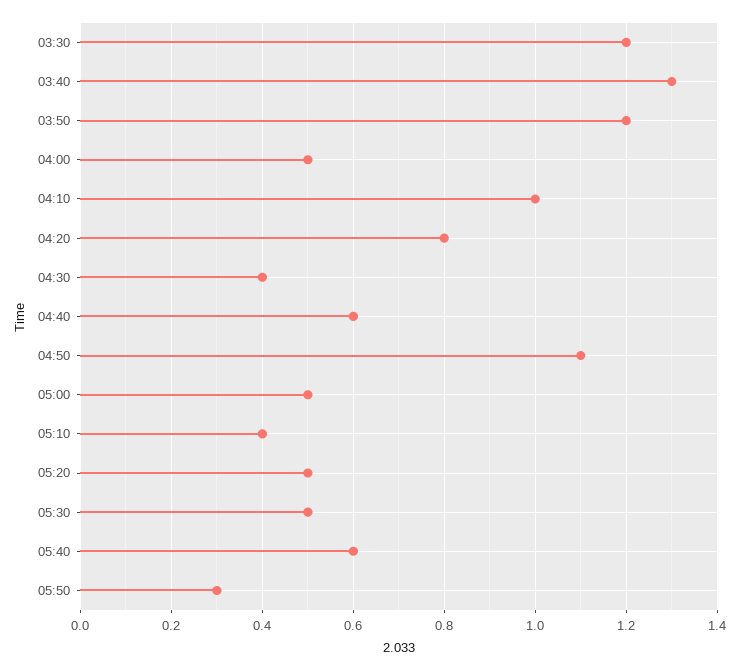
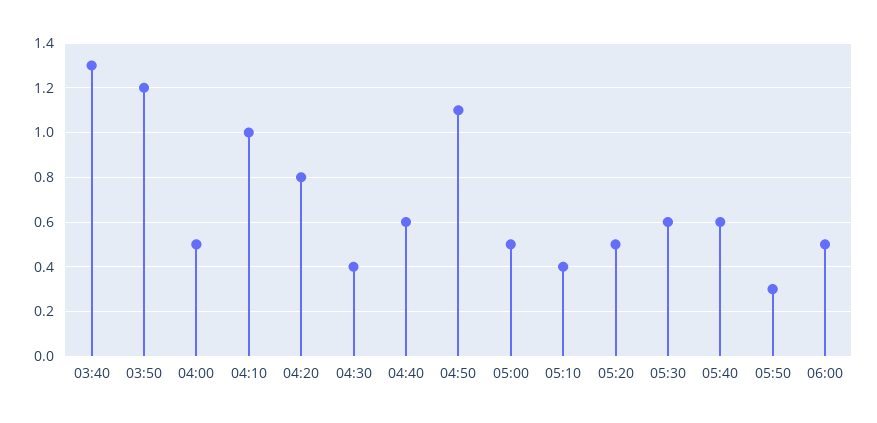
03:30: 1.2 -> none
05:30: 0.5 -> 0.6
06:00: none -> 0.5

